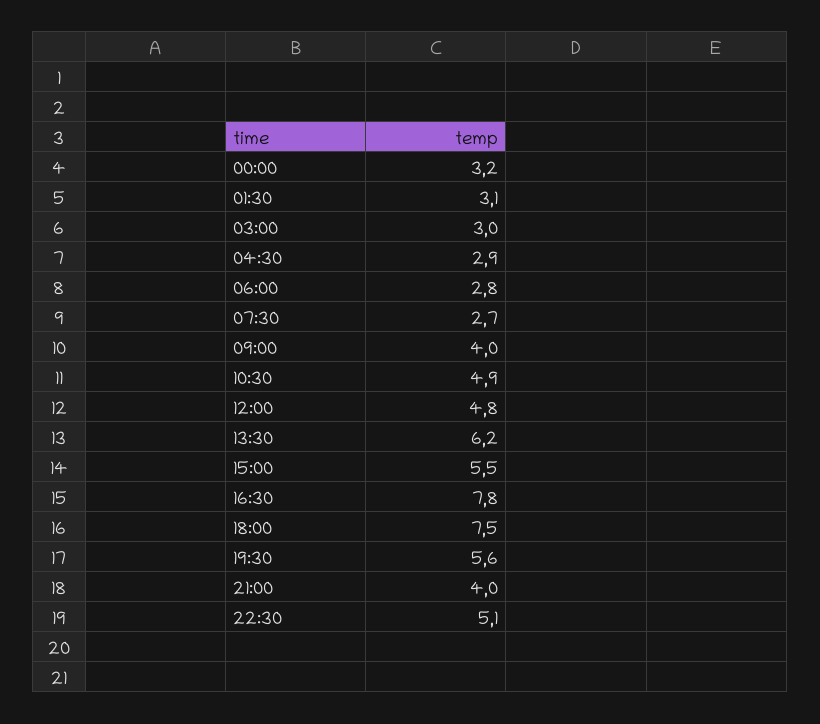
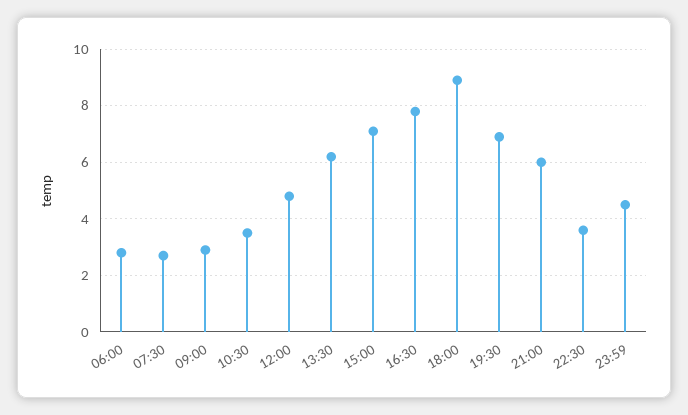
00:00: 3.2 -> none
01:30: 3.1 -> none
03:00: 3 -> none
04:30: 2.9 -> none
09:00: 4 -> 3
10:30: 4.9 -> 3.5
15:00: 5.5 -> 7
18:00: 7.5 -> 9
19:30: 5.6 -> 7
21:00: 4 -> 6
22:30: 5.1 -> 3.5
23:59: none -> 4.5

